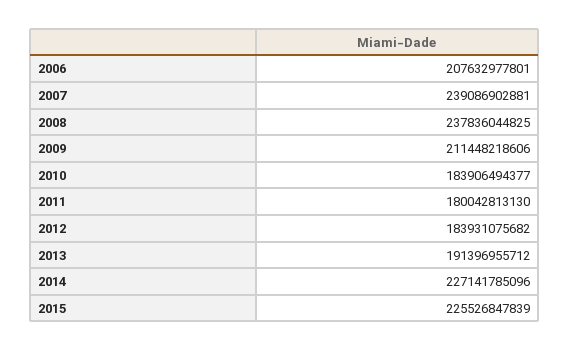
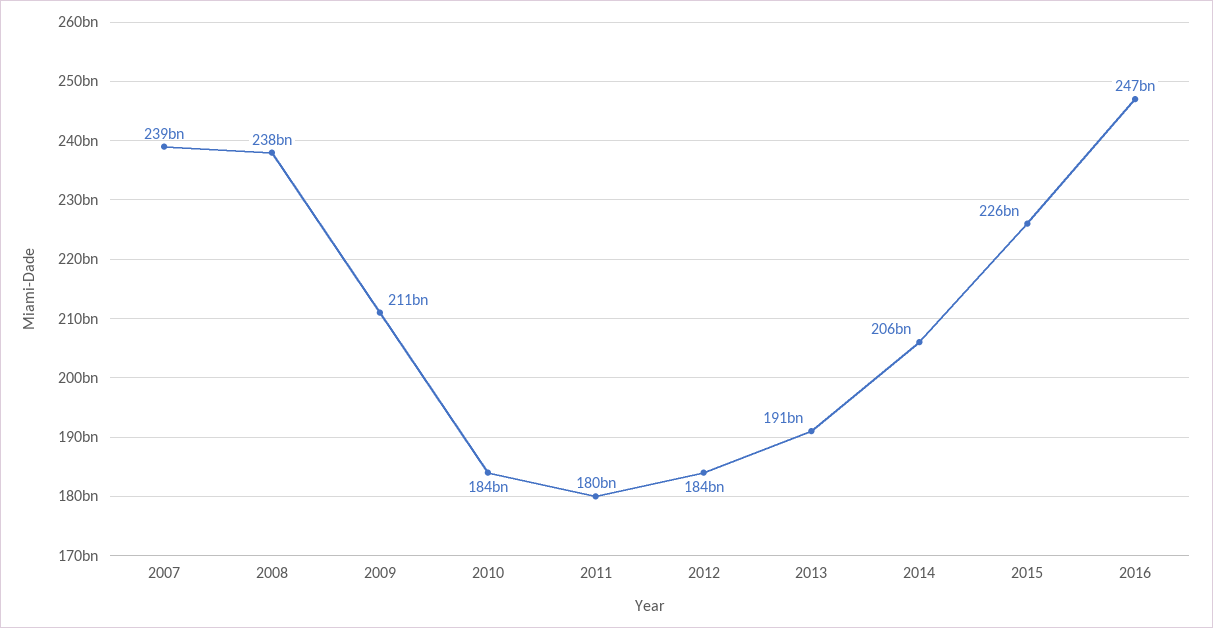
2006: 207632977801 -> none
2014: 227141785096 -> 206000000000
2016: none -> 247000000000

